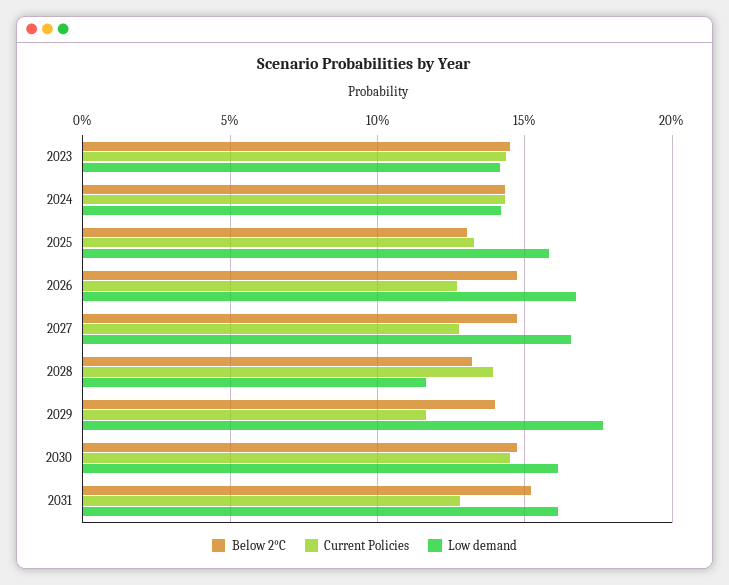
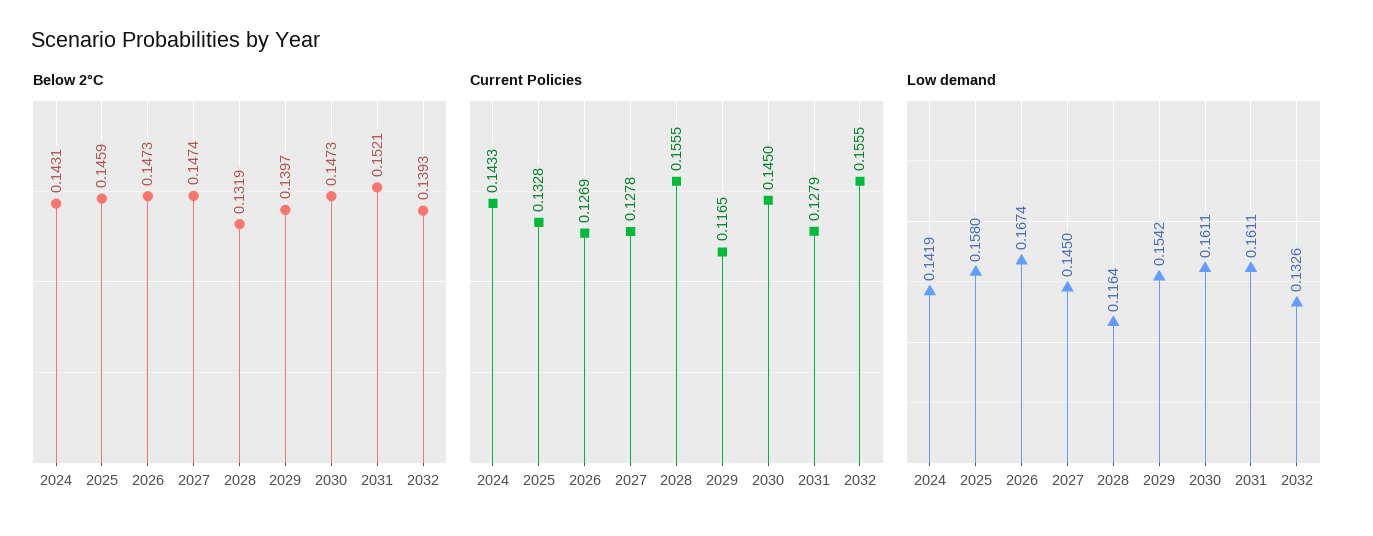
Below 2°C, 2023: 0.145 -> none
Current Policies, 2023: 0.145 -> none
Low demand, 2023: 0.14 -> none
Below 2°C, 2025: 0.13 -> 0.1459
Low demand, 2027: 0.165 -> 0.145
Current Policies, 2028: 0.14 -> 0.1555
Low demand, 2029: 0.175 -> 0.1542
Below 2°C, 2032: none -> 0.1393
Current Policies, 2032: none -> 0.1555
Low demand, 2032: none -> 0.1326

